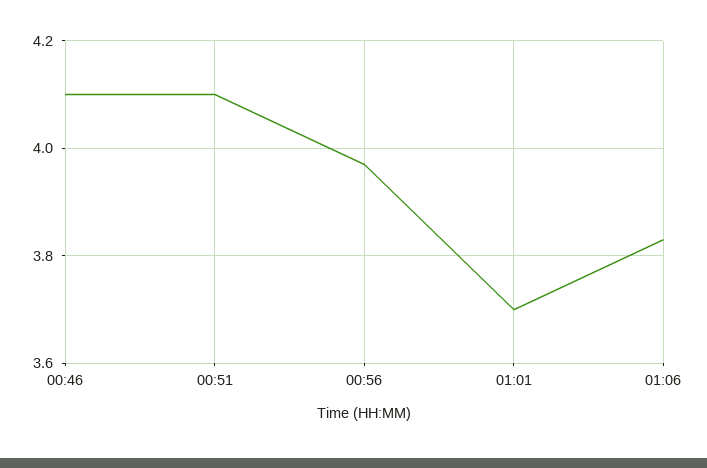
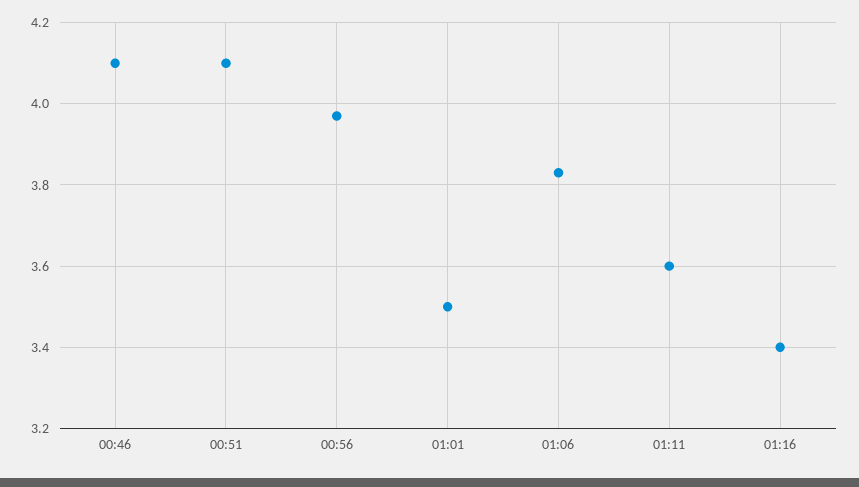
01:01: 3.7 -> 3.5
01:11: none -> 3.6
01:16: none -> 3.4

